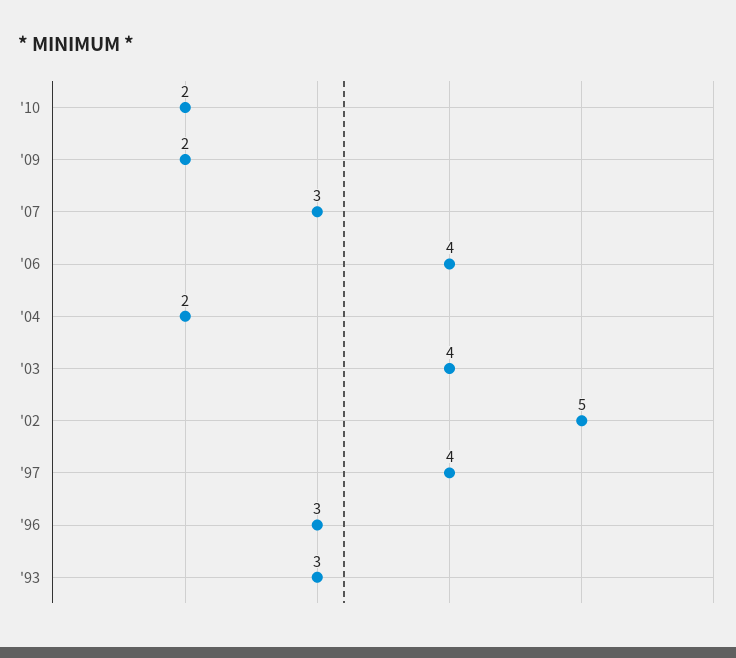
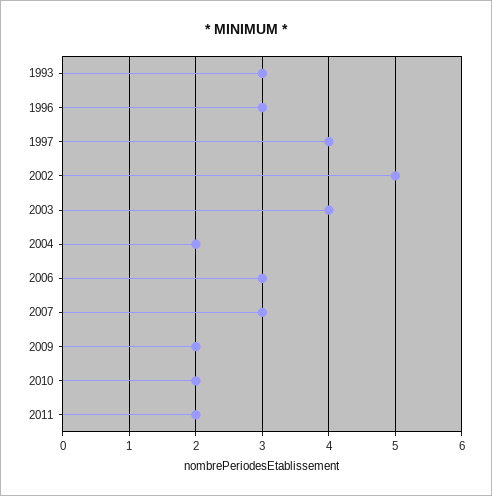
'06: 4 -> 3
2011: none -> 2

